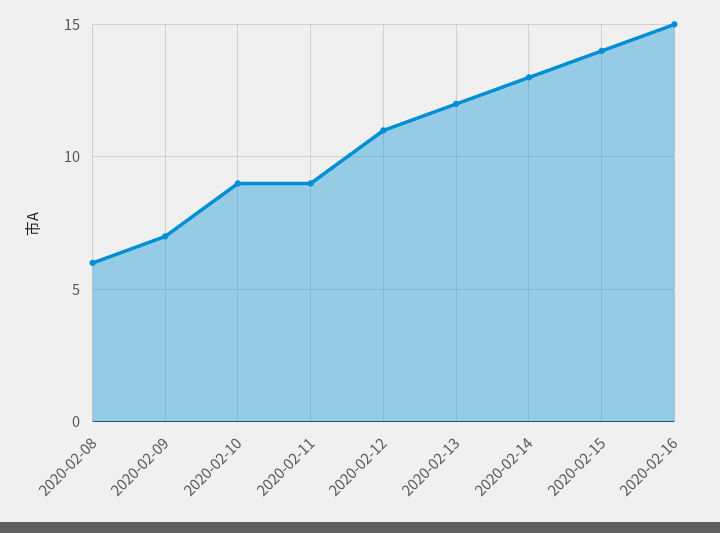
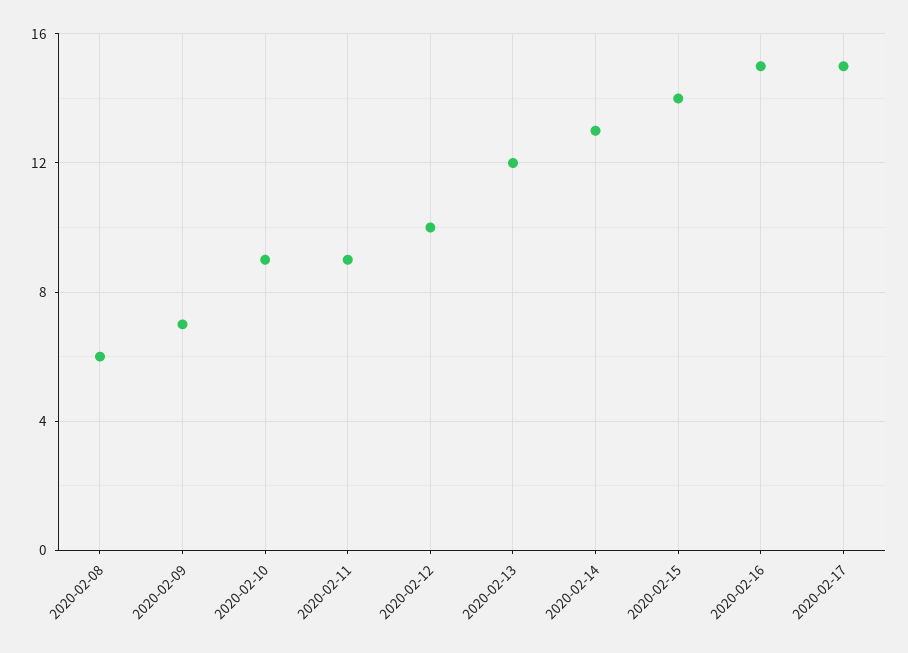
2020-02-12: 11 -> 10
2020-02-17: none -> 15

